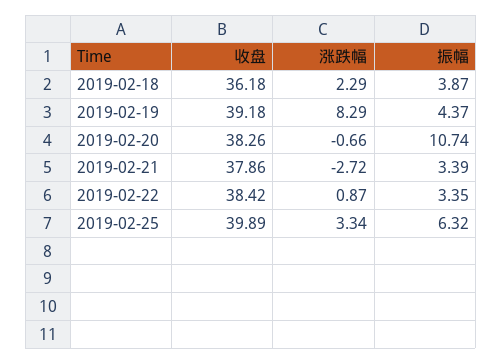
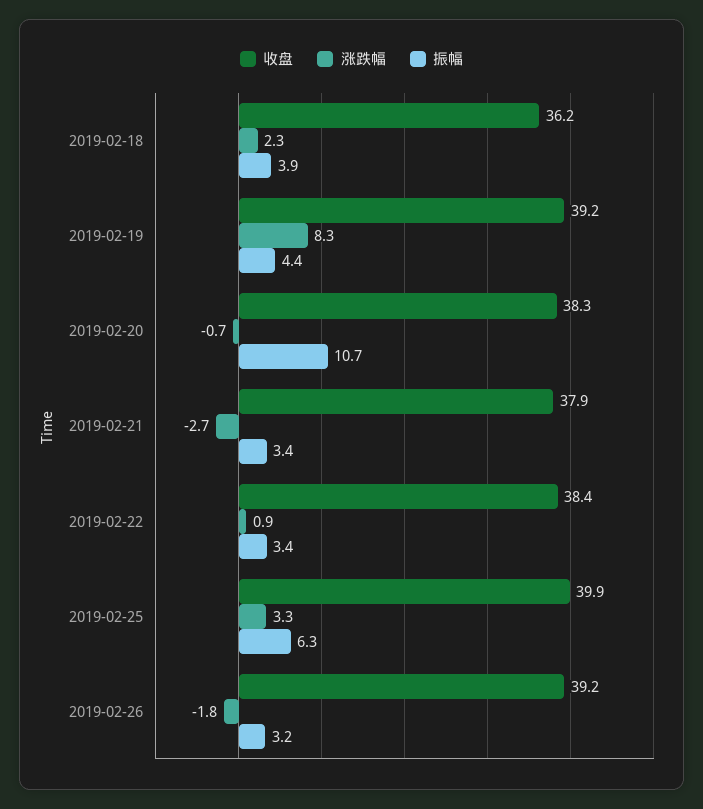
收盘, 2019-02-26: none -> 39.2
涨跌幅, 2019-02-26: none -> -1.8
振幅, 2019-02-26: none -> 3.2

